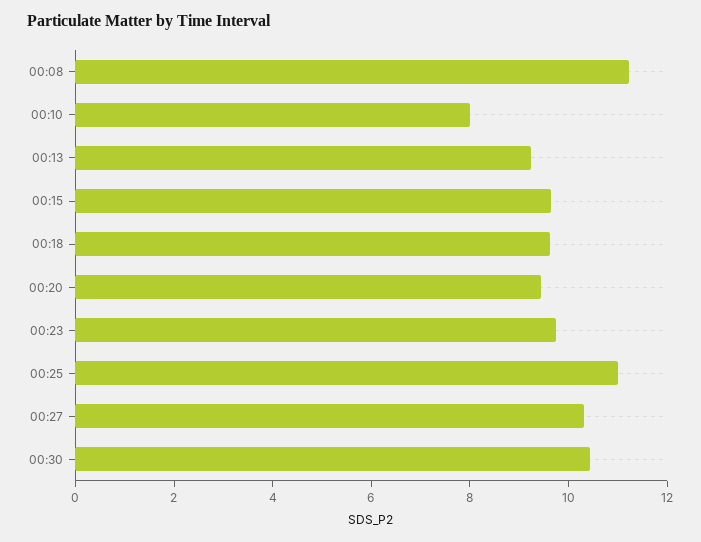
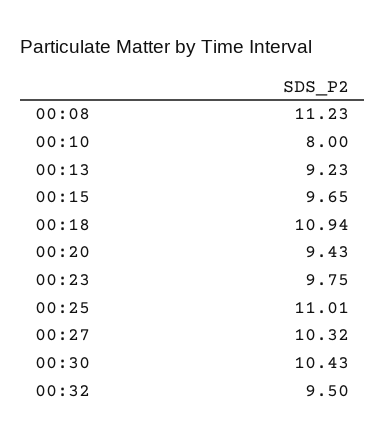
00:18: 9.5 -> 10.94
00:32: none -> 9.5

